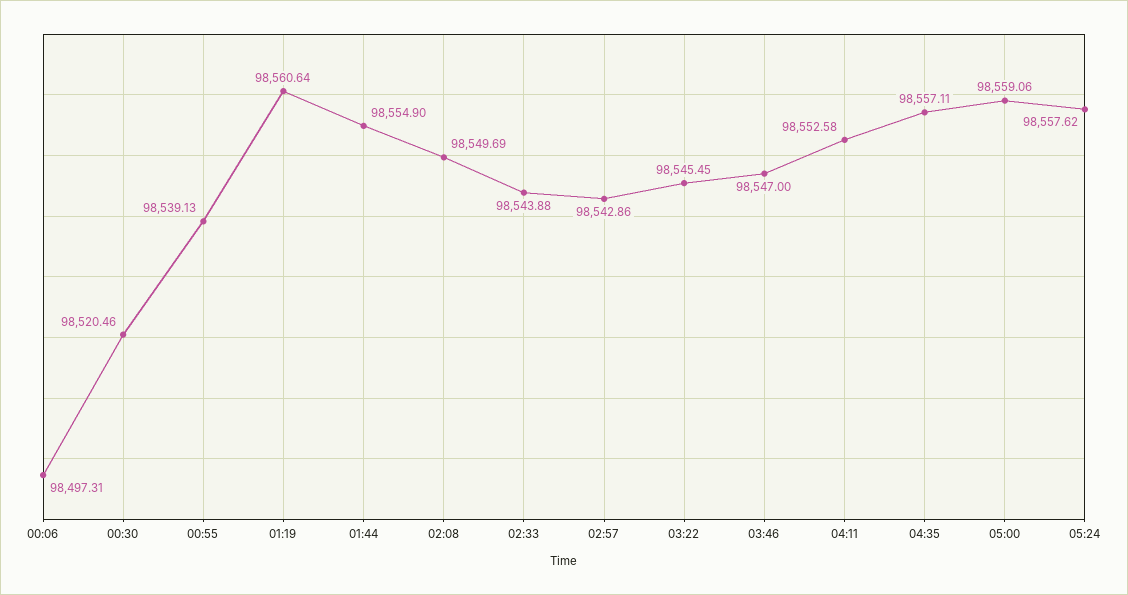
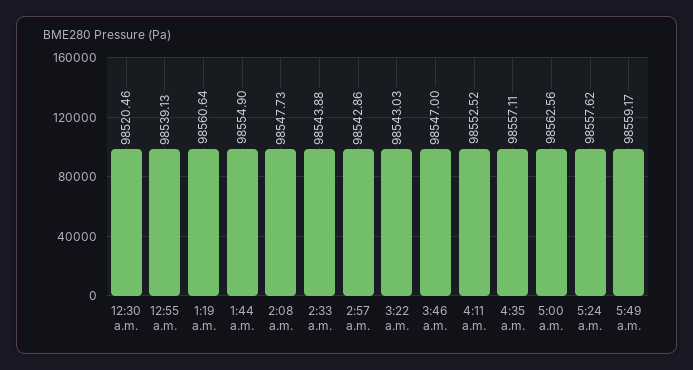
00:06: 98497.31 -> none
02:08: 98549.69 -> 98547.73
03:22: 98545.45 -> 98543.03
04:11: 98552.58 -> 98552.52
05:00: 98559.06 -> 98562.56
5:49 a.m.: none -> 98559.17

